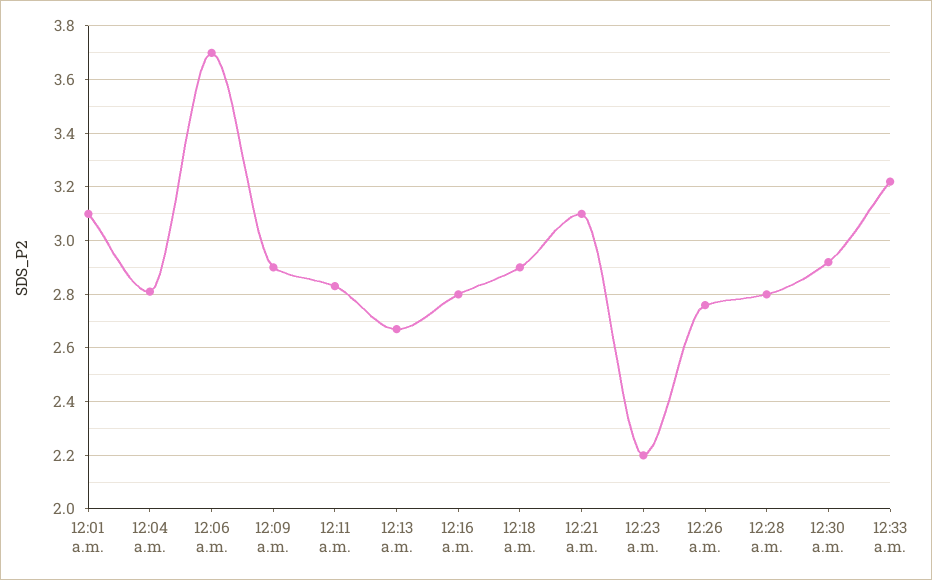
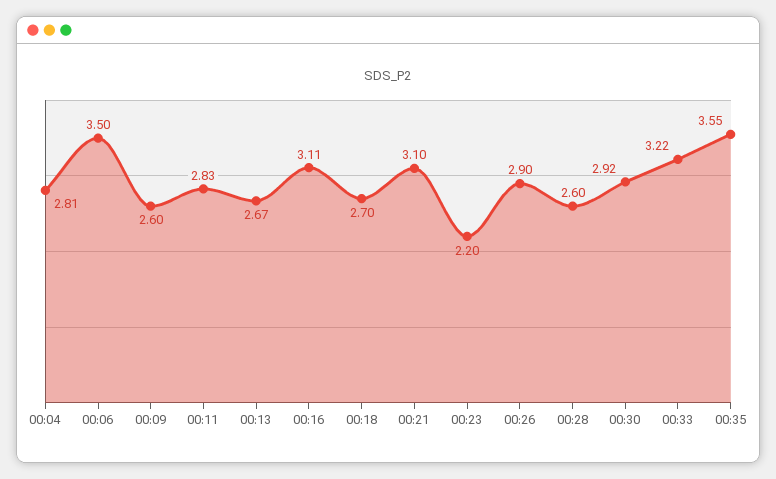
12:01 a.m.: 3.1 -> none
12:06 a.m.: 3.7 -> 3.5
12:09 a.m.: 2.9 -> 2.6
12:16 a.m.: 2.8 -> 3.11
12:18 a.m.: 2.9 -> 2.7
12:26 a.m.: 2.75 -> 2.9
12:28 a.m.: 2.8 -> 2.6
00:35: none -> 3.55

